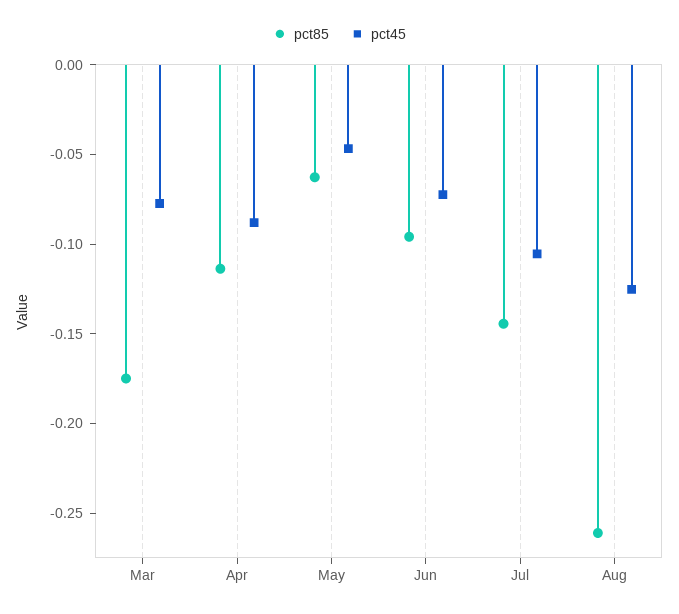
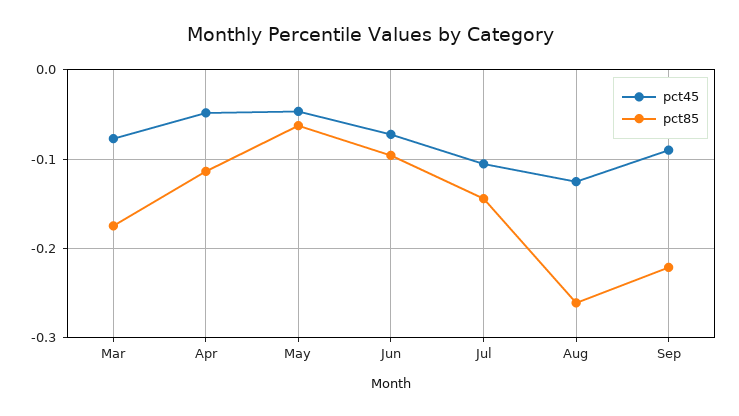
pct45, Apr: -0.09 -> -0.05
pct45, Sep: none -> -0.09
pct85, Sep: none -> -0.22

